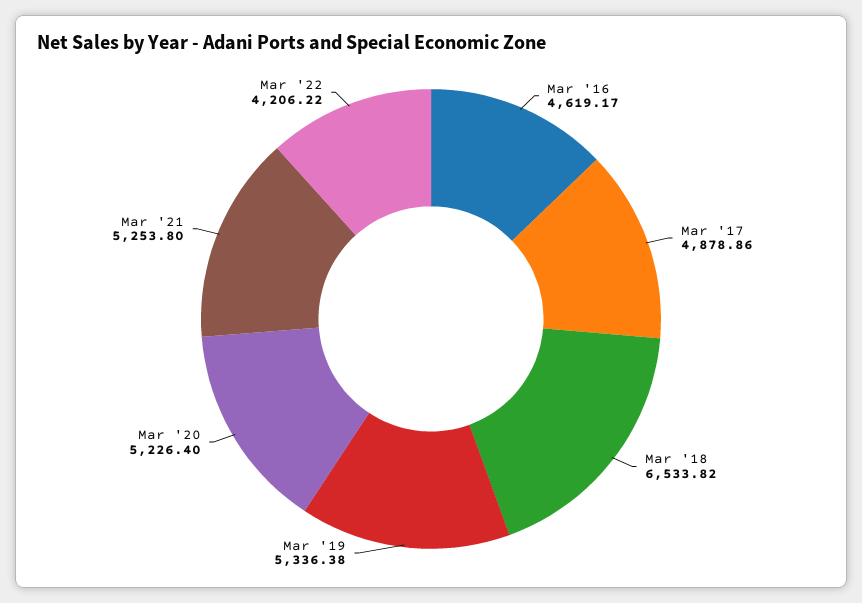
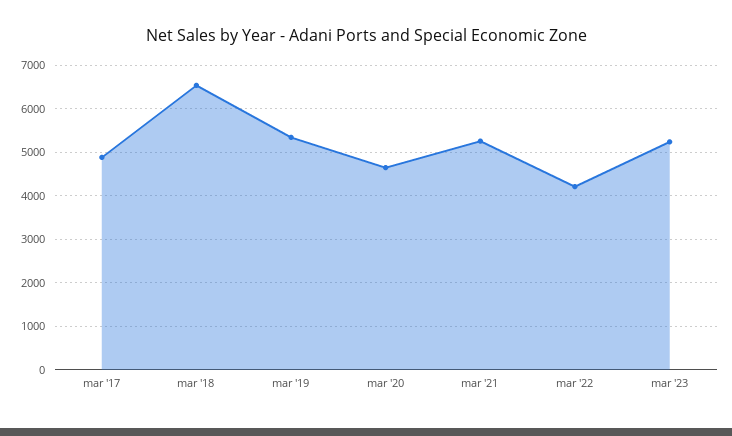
Mar '16: 4619.17 -> none
Mar '20: 5226.4 -> 4600
mar '23: none -> 5200

